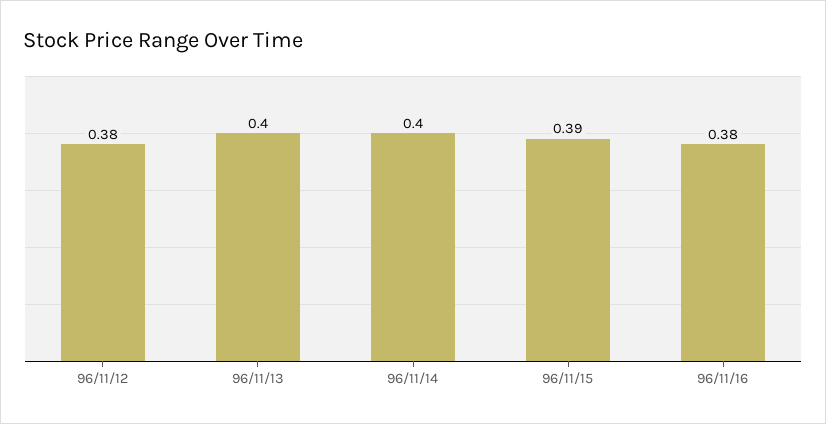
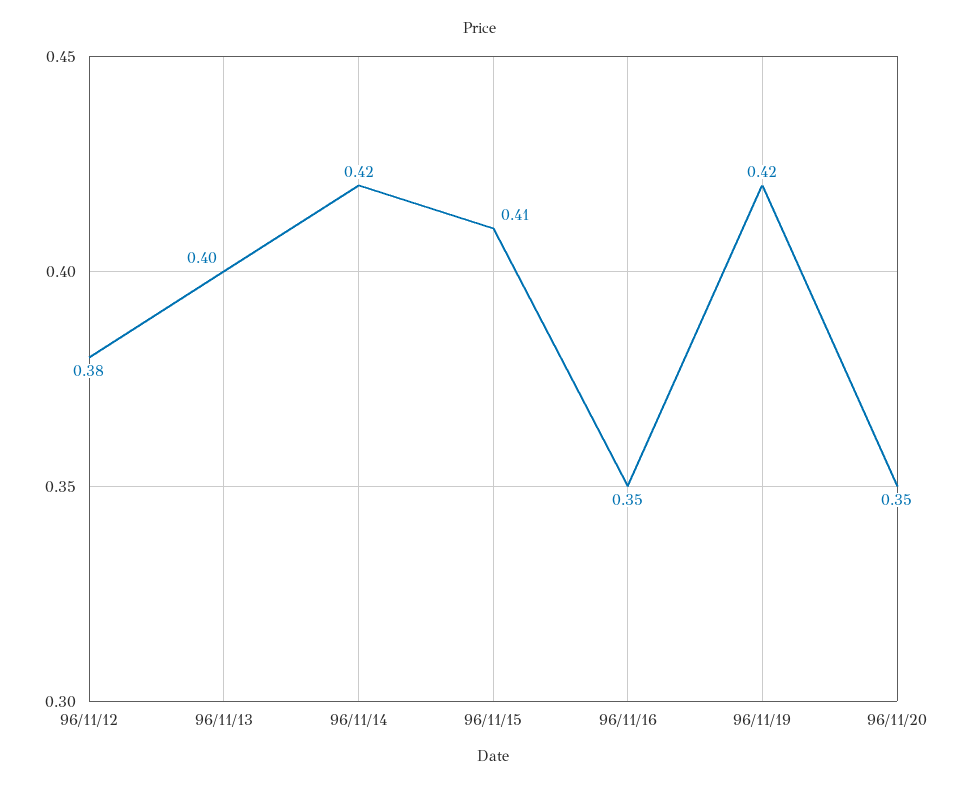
96/11/14: 0.4 -> 0.42
96/11/15: 0.39 -> 0.41
96/11/16: 0.38 -> 0.35
96/11/19: none -> 0.42
96/11/20: none -> 0.35

